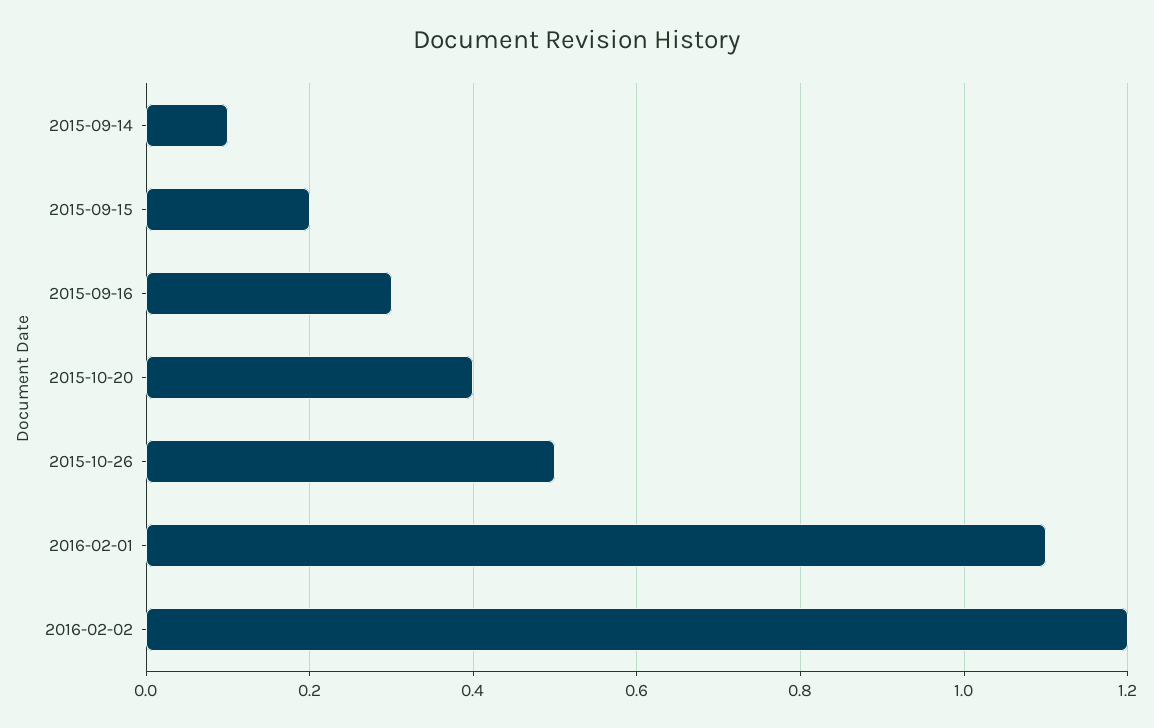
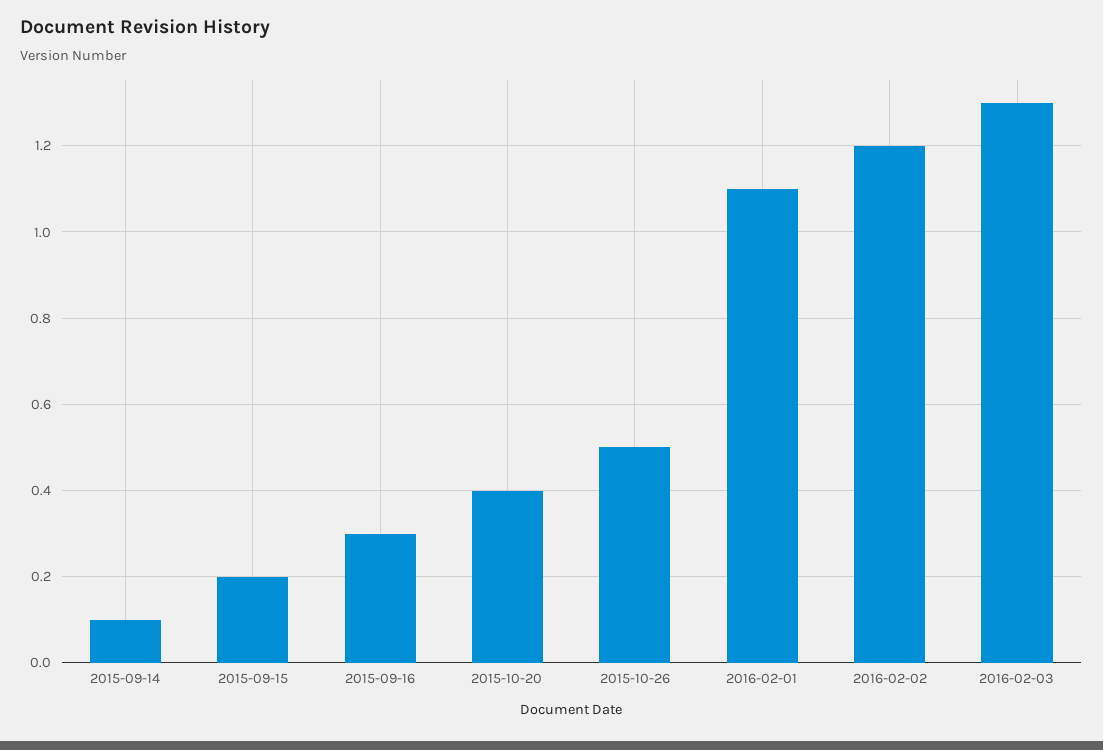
2016-02-03: none -> 1.3

